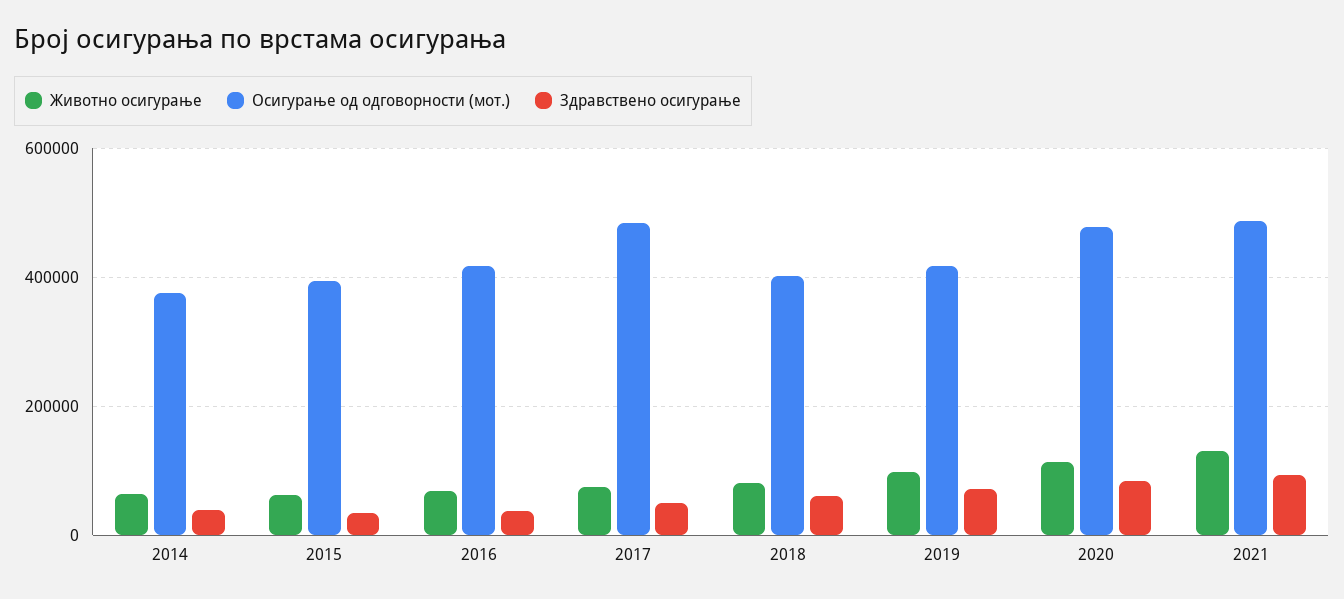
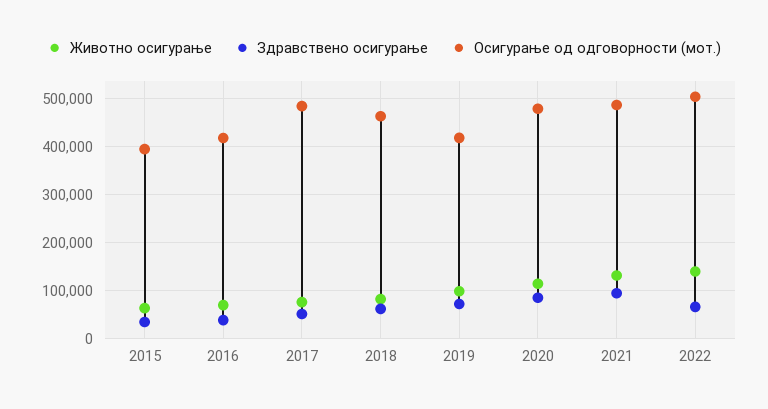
Животно осигурање, 2014: 60000 -> none
Осигурање од одговорности (мот.), 2014: 380000 -> none
Здравствено осигурање, 2014: 40000 -> none
Осигурање од одговорности (мот.), 2018: 400000 -> 460000
Животно осигурање, 2022: none -> 140000
Здравствено осигурање, 2022: none -> 60000
Осигурање од одговорности (мот.), 2022: none -> 500000

